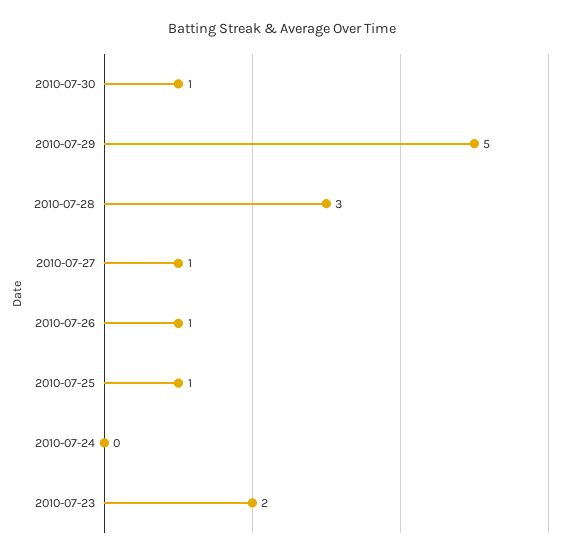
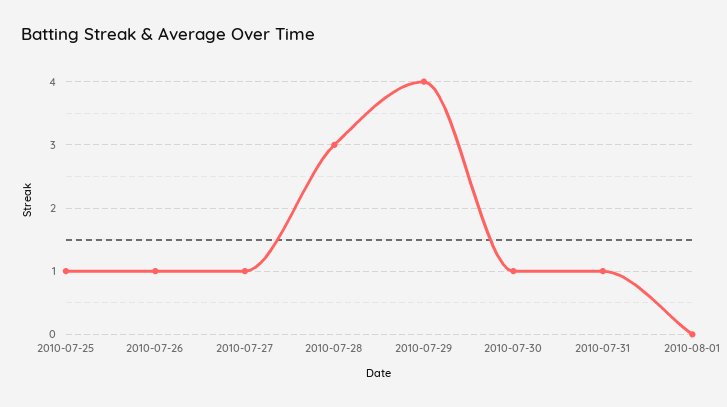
2010-07-29: 5 -> 4
2010-07-24: 0 -> none
2010-07-23: 2 -> none
2010-07-31: none -> 1
2010-08-01: none -> 0

